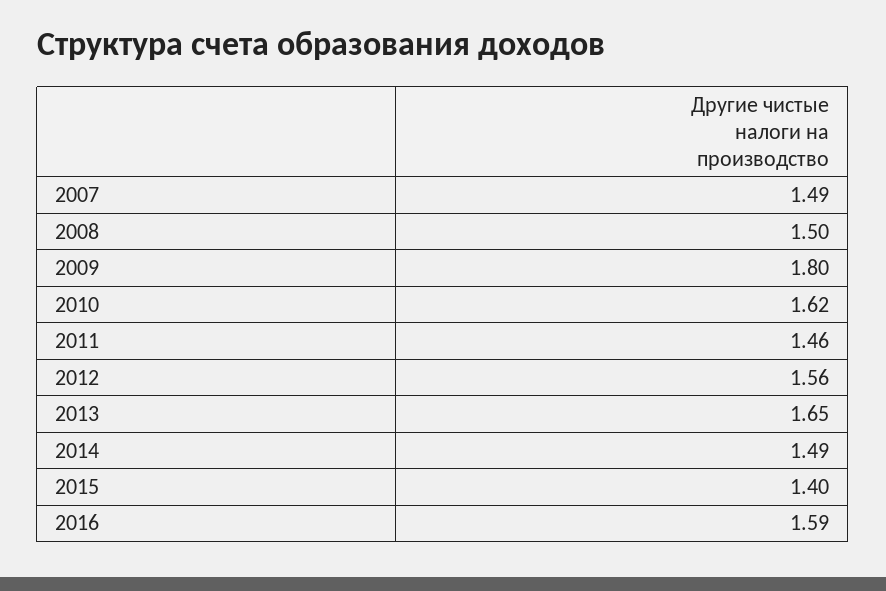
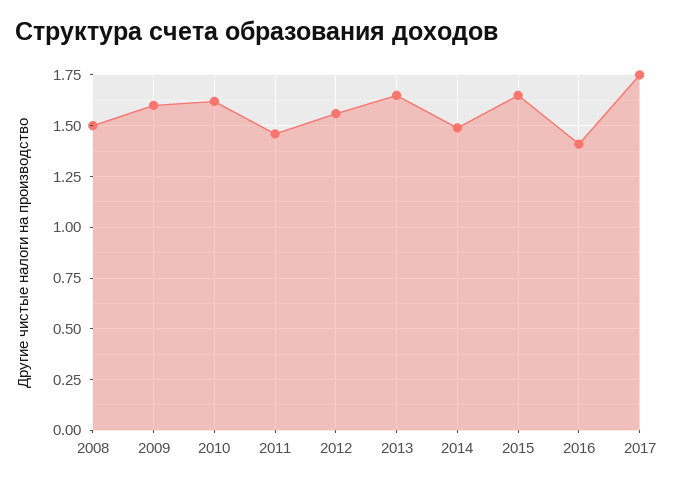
2007: 1.49 -> none
2009: 1.8 -> 1.6
2015: 1.4 -> 1.65
2016: 1.59 -> 1.4
2017: none -> 1.75

